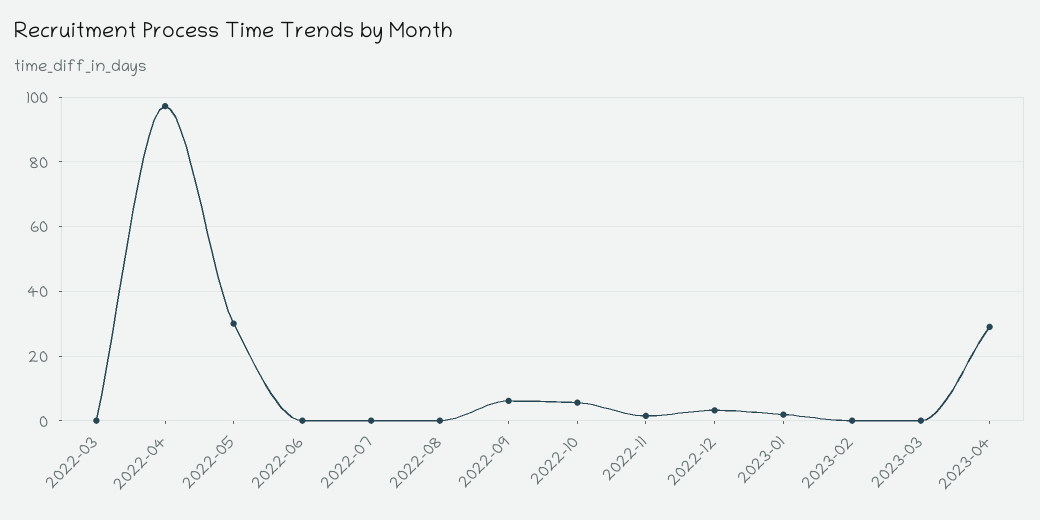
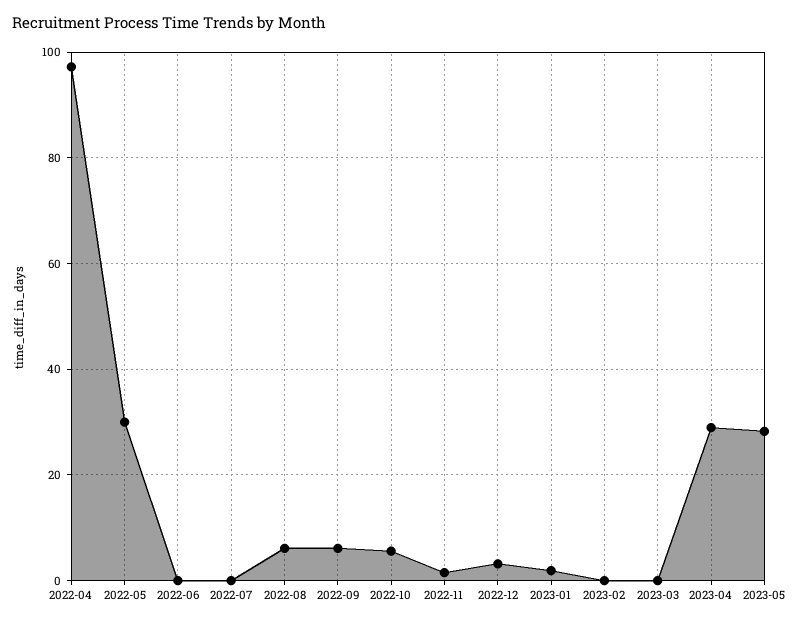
2022-03: 0 -> none
2022-08: 0 -> 6
2023-05: none -> 28

